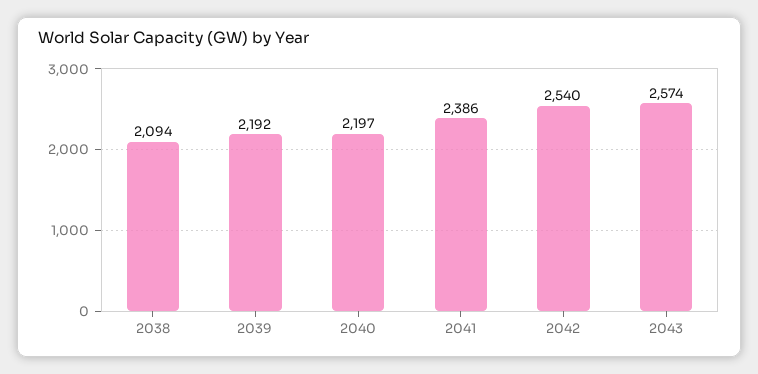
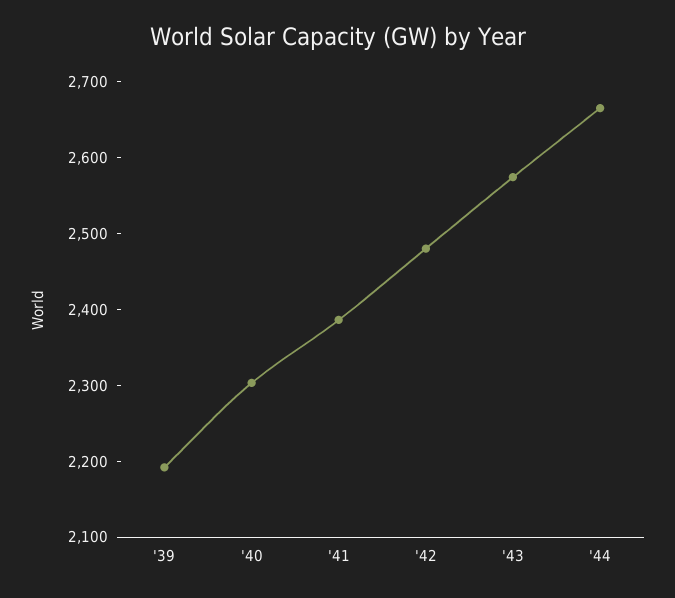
2038: 2094 -> none
2040: 2197 -> 2300
2042: 2540 -> 2480
'44: none -> 2660

